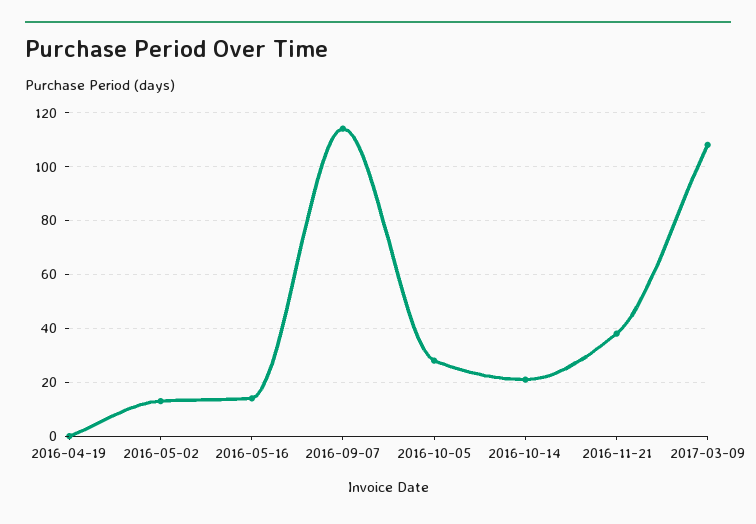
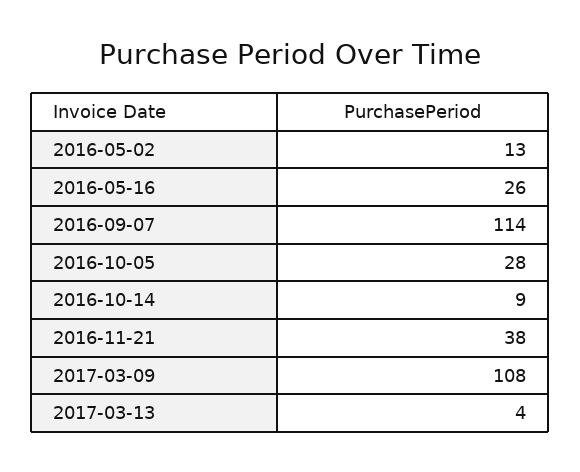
2016-04-19: 0 -> none
2016-05-16: 15 -> 26
2016-10-14: 20 -> 9
2017-03-13: none -> 4

